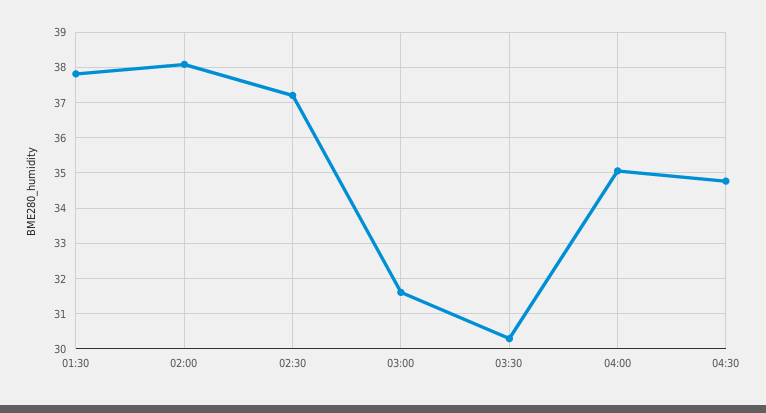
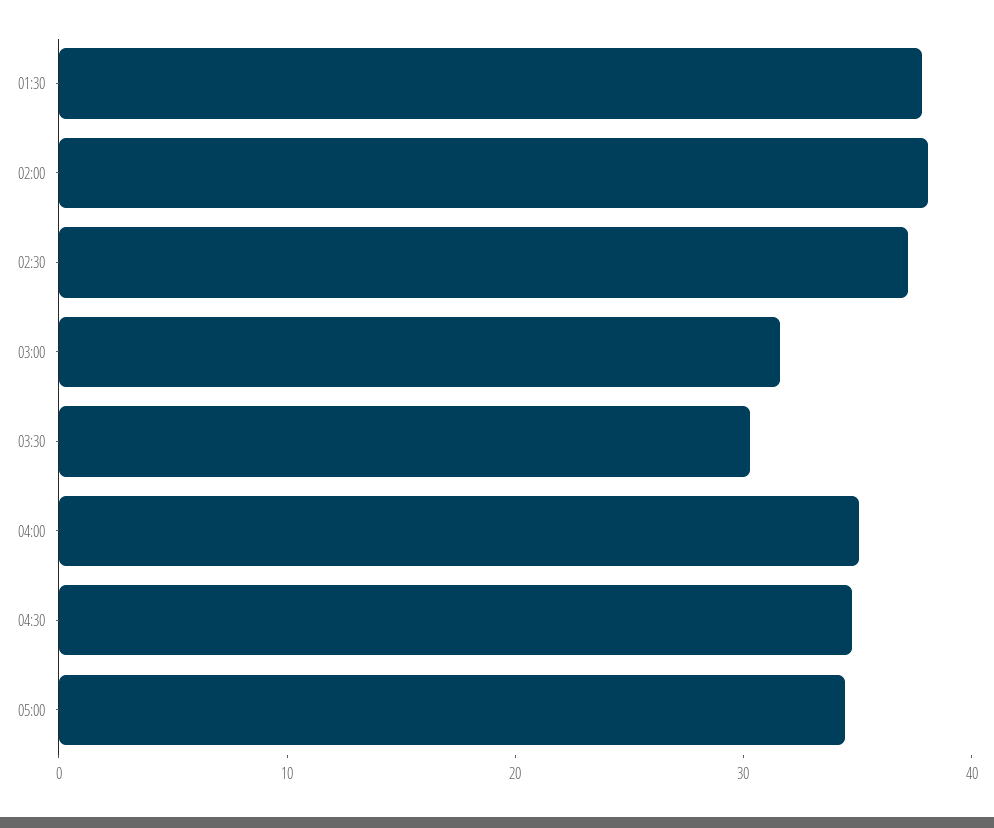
05:00: none -> 34

